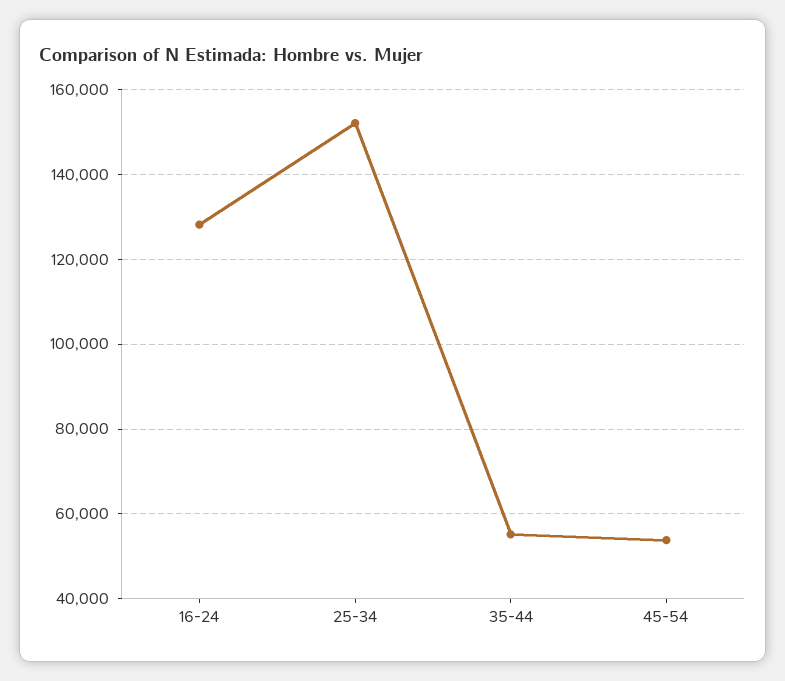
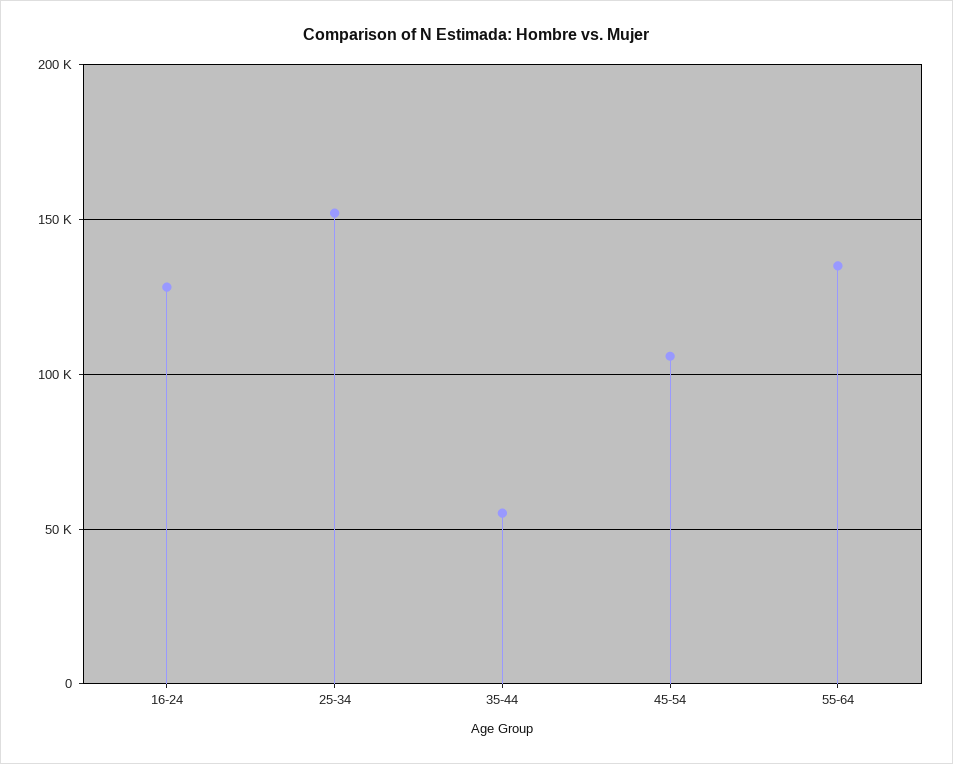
45-54: 54000 -> 105000
55-64: none -> 135000

